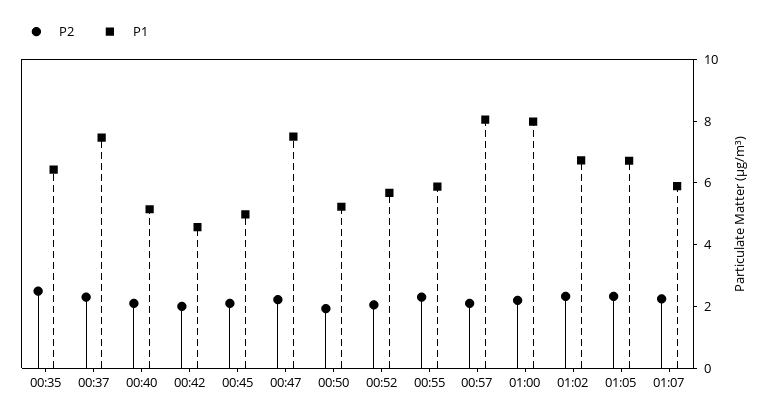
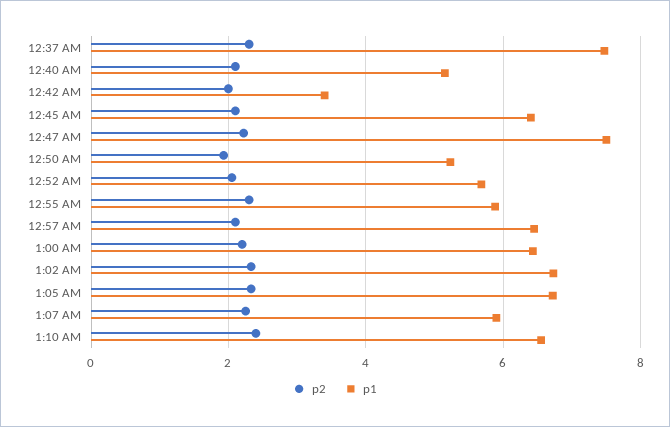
P2, 00:35: 2.5 -> none
P1, 00:35: 6.5 -> none
P1, 00:42: 4.5 -> 3.4
P1, 00:45: 5 -> 6.4
P1, 00:57: 8 -> 6.4
P1, 01:00: 8 -> 6.4
P2, 1:10 AM: none -> 2.4
P1, 1:10 AM: none -> 6.6

